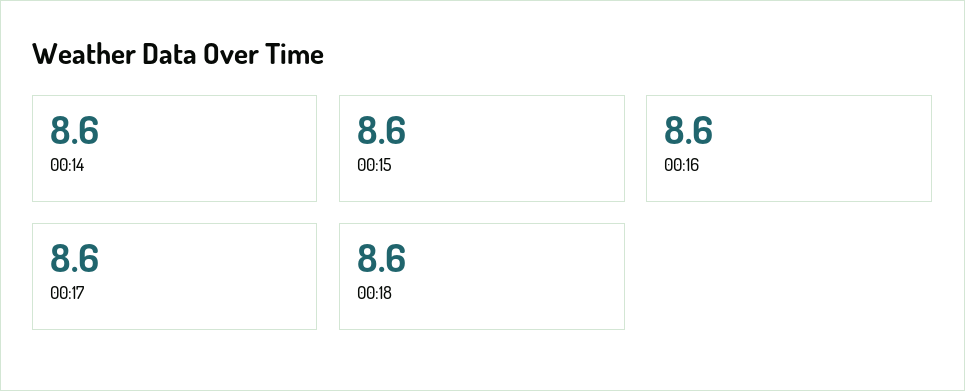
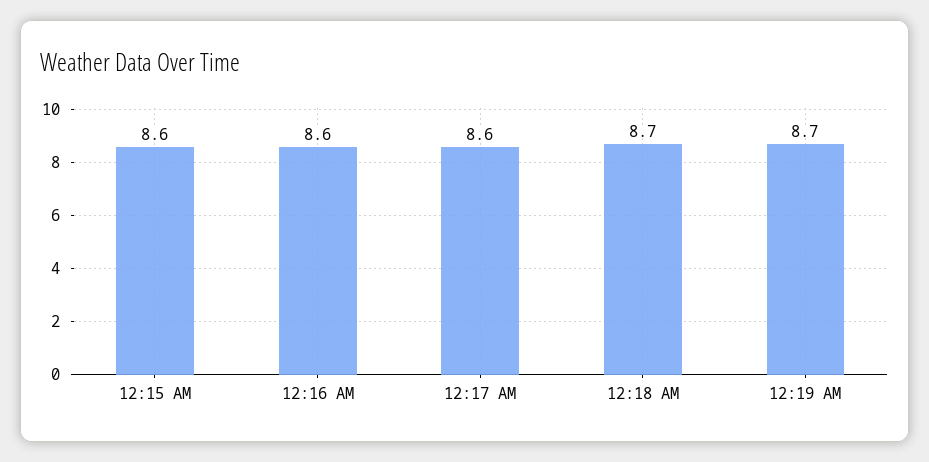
00:14: 8.6 -> none
00:18: 8.6 -> 8.7
12:19 AM: none -> 8.7

